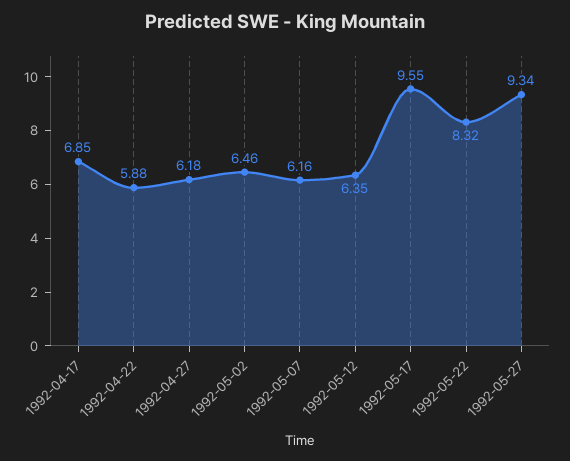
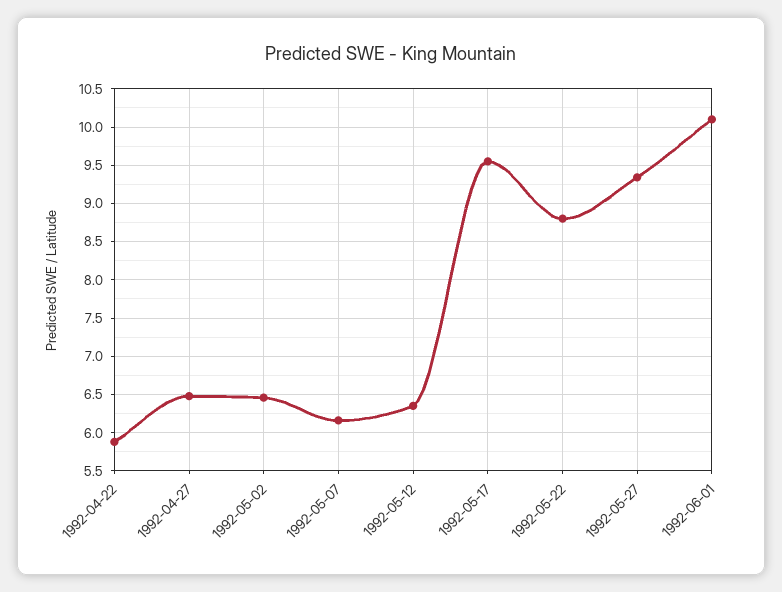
1992-04-17: 6.85 -> none
1992-04-27: 6.18 -> 6.5
1992-05-22: 8.32 -> 8.8
1992-06-01: none -> 10.1

